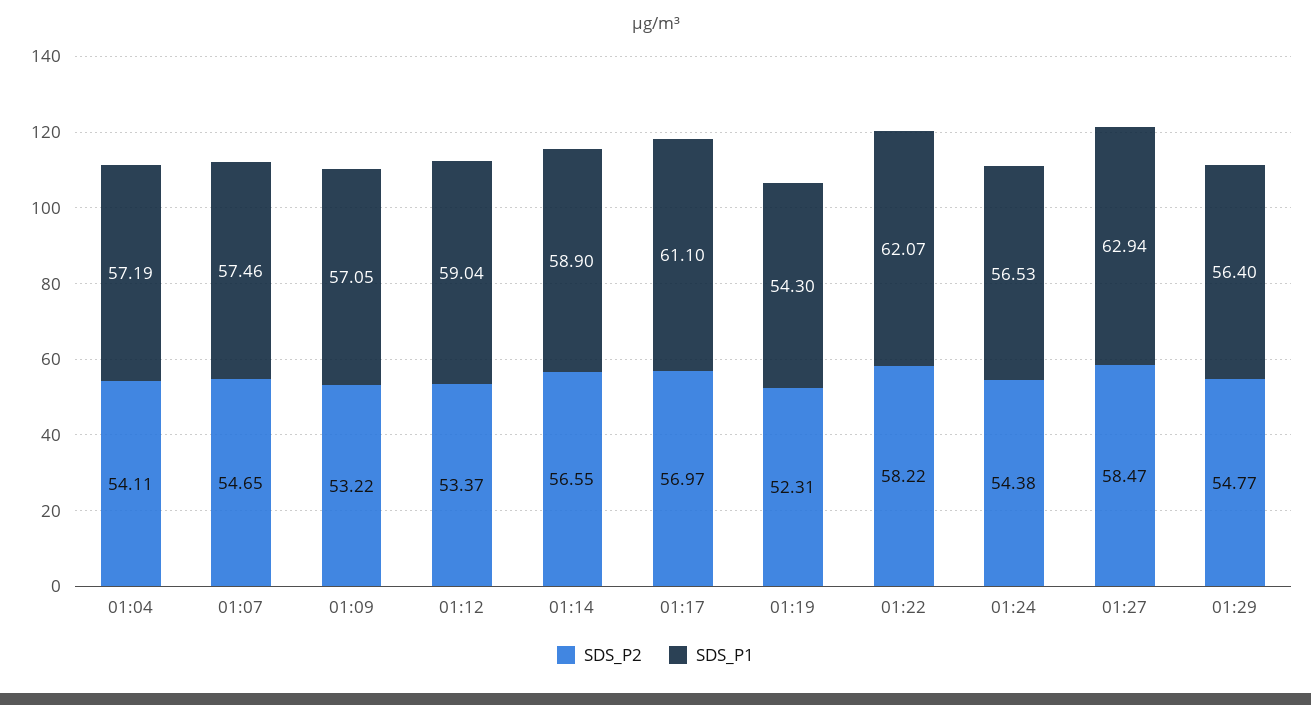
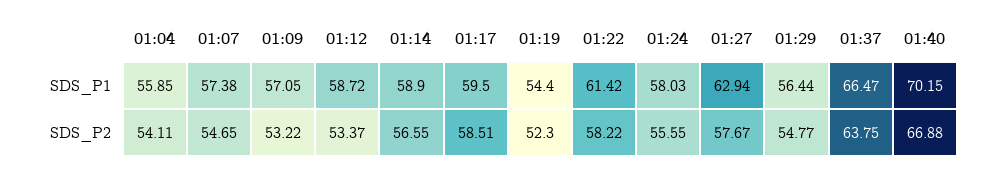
SDS_P1, 01:04: 57.19 -> 55.85
SDS_P1, 01:07: 57.46 -> 57.38
SDS_P1, 01:12: 59.04 -> 58.72
SDS_P2, 01:17: 56.97 -> 58.51
SDS_P1, 01:17: 61.1 -> 59.5
SDS_P2, 01:19: 52.31 -> 52.3
SDS_P1, 01:19: 54.3 -> 54.4
SDS_P1, 01:22: 62.07 -> 61.42
SDS_P2, 01:24: 54.38 -> 55.55
SDS_P1, 01:24: 56.53 -> 58.03
SDS_P2, 01:27: 58.47 -> 57.67
SDS_P1, 01:29: 56.4 -> 56.44
SDS_P1, 01:37: none -> 66.47
SDS_P1, 01:40: none -> 70.15
SDS_P2, 01:37: none -> 63.75
SDS_P2, 01:40: none -> 66.88

